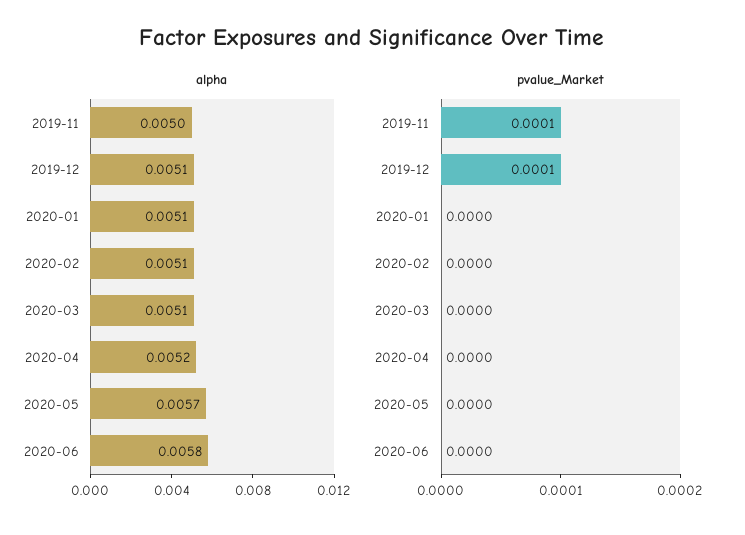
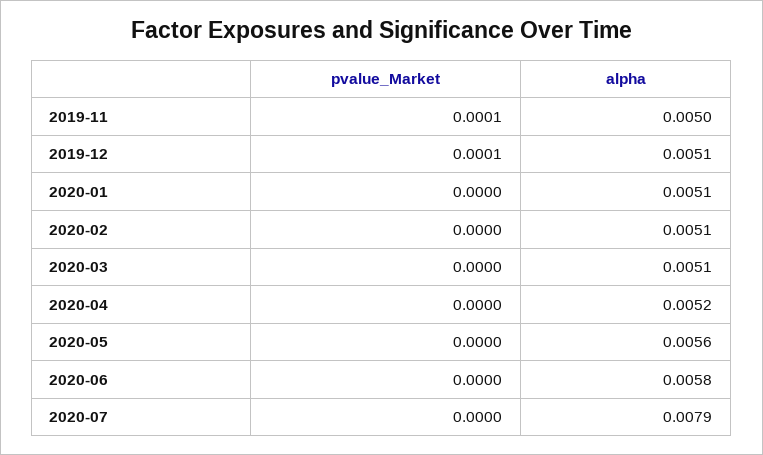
alpha, 2020-05: 0.0057 -> 0.0056
pvalue_Market, 2020-07: none -> 0
alpha, 2020-07: none -> 0.0079

